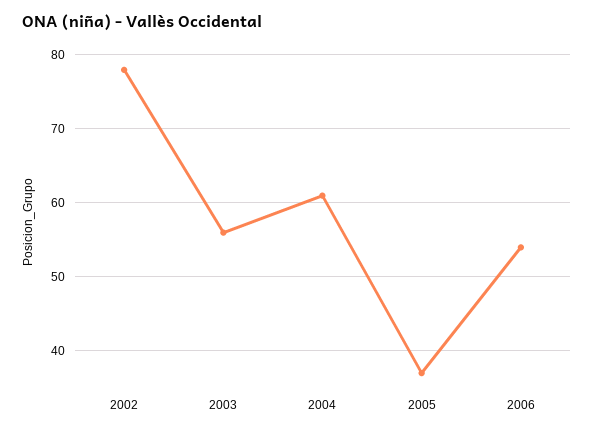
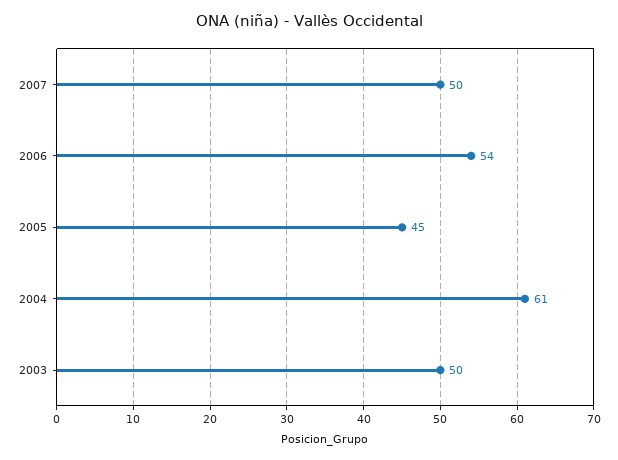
2002: 78 -> none
2003: 56 -> 50
2005: 37 -> 45
2007: none -> 50

